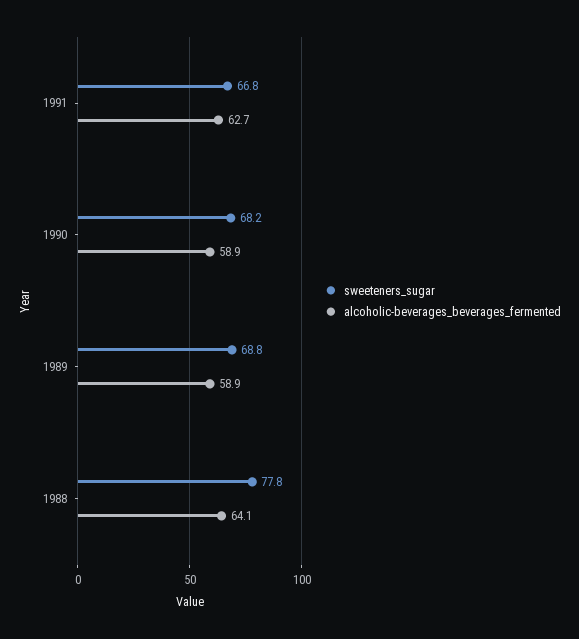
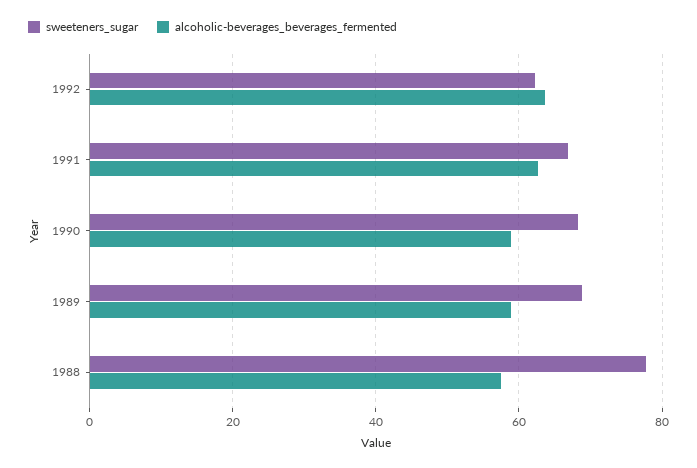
alcoholic-beverages_beverages_fermented, 1988: 64.1 -> 58
sweeteners_sugar, 1992: none -> 62
alcoholic-beverages_beverages_fermented, 1992: none -> 64

